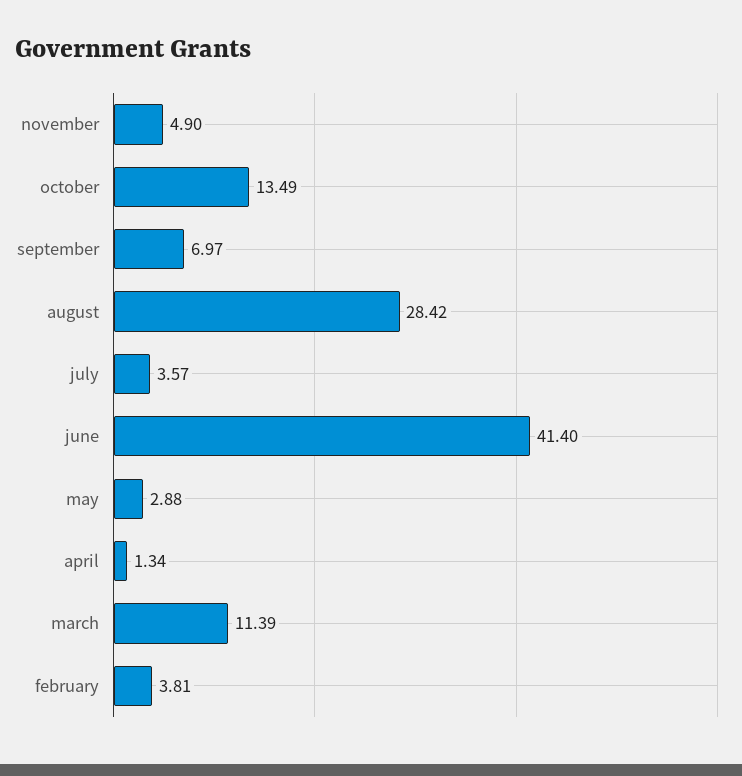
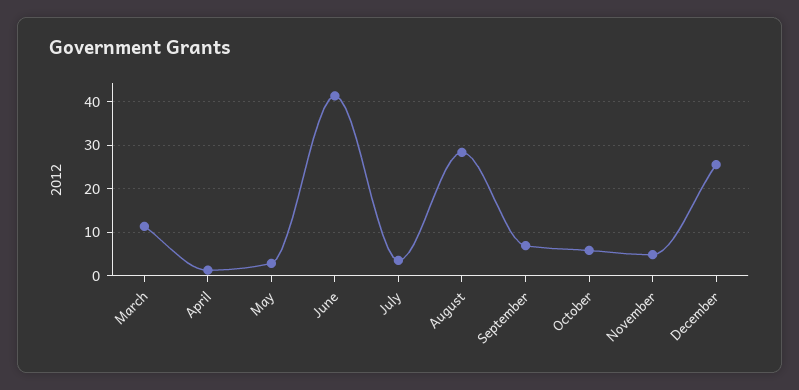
october: 13.49 -> 6
february: 3.81 -> none
December: none -> 26

